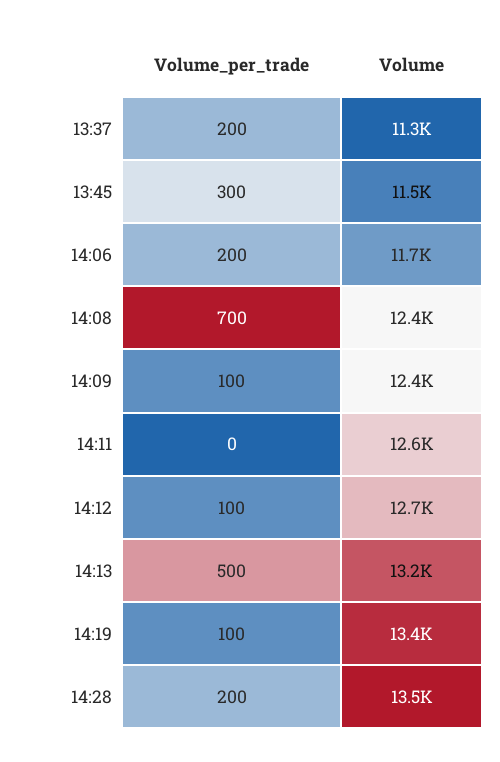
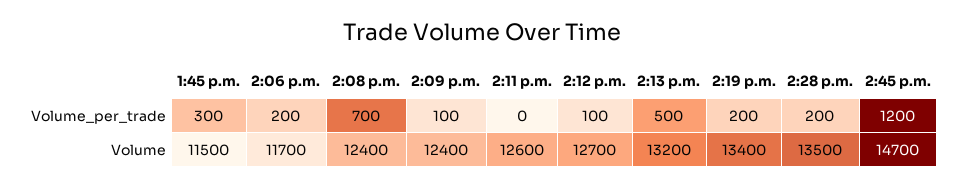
Volume_per_trade, 13:37: 200 -> none
Volume, 13:37: 11300 -> none
Volume_per_trade, 14:19: 100 -> 200
Volume_per_trade, 2:45 p.m.: none -> 1200
Volume, 2:45 p.m.: none -> 14700

